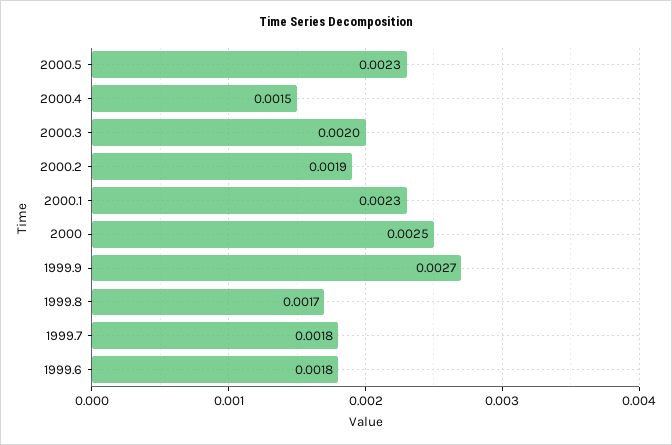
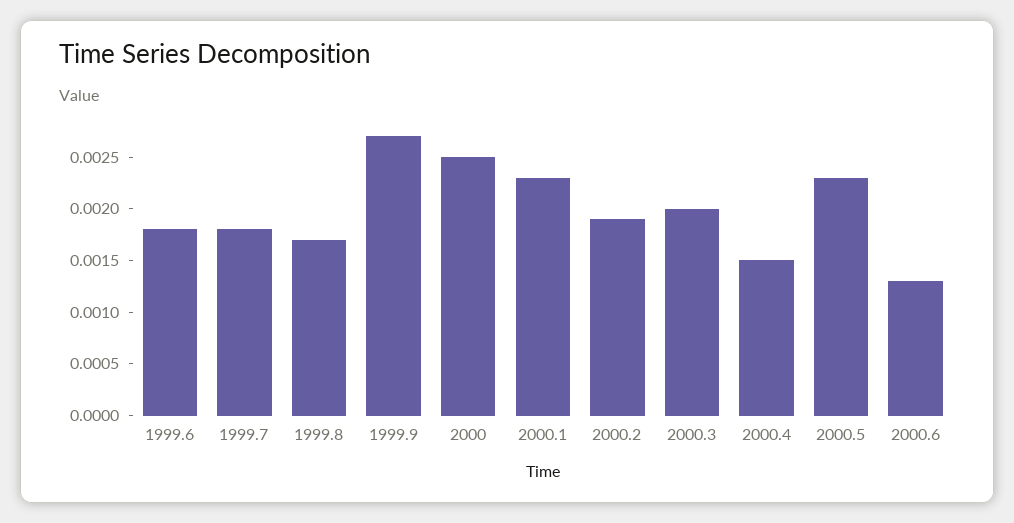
2000.6: none -> 0.0013

